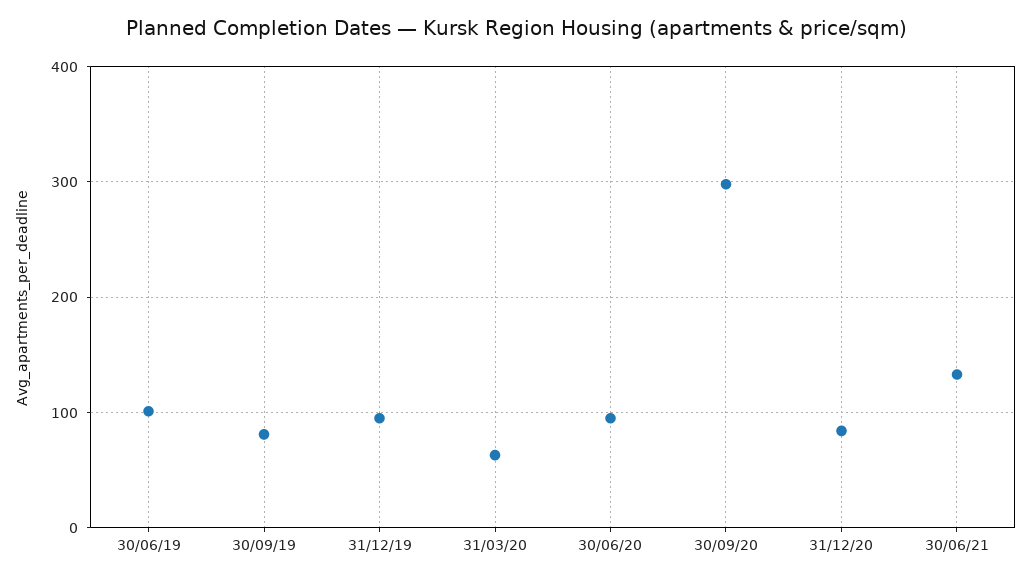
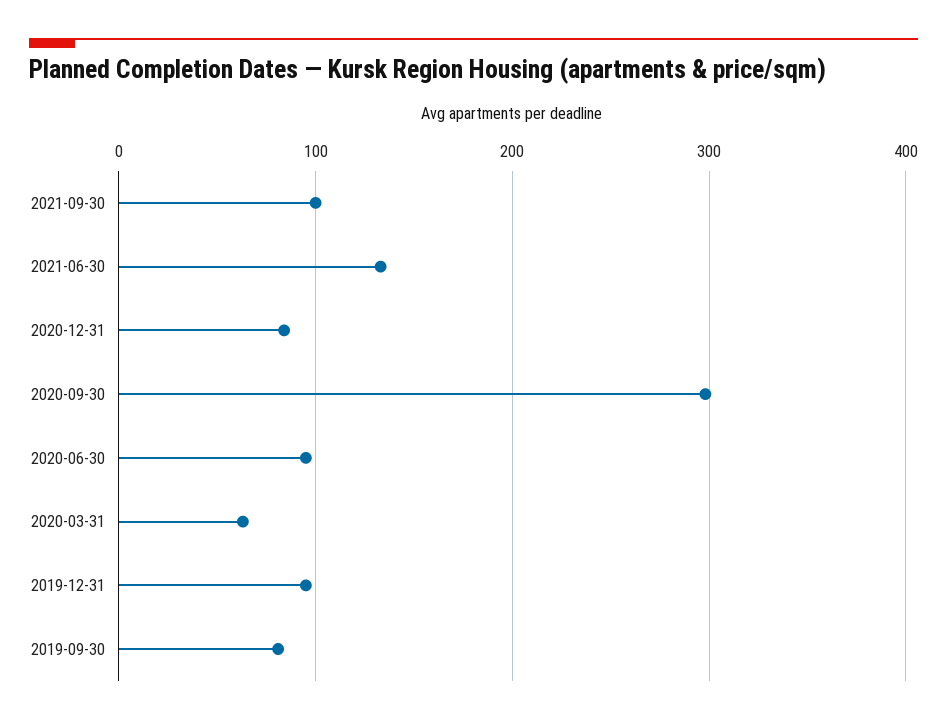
30/06/19: 100 -> none
2021-09-30: none -> 100

